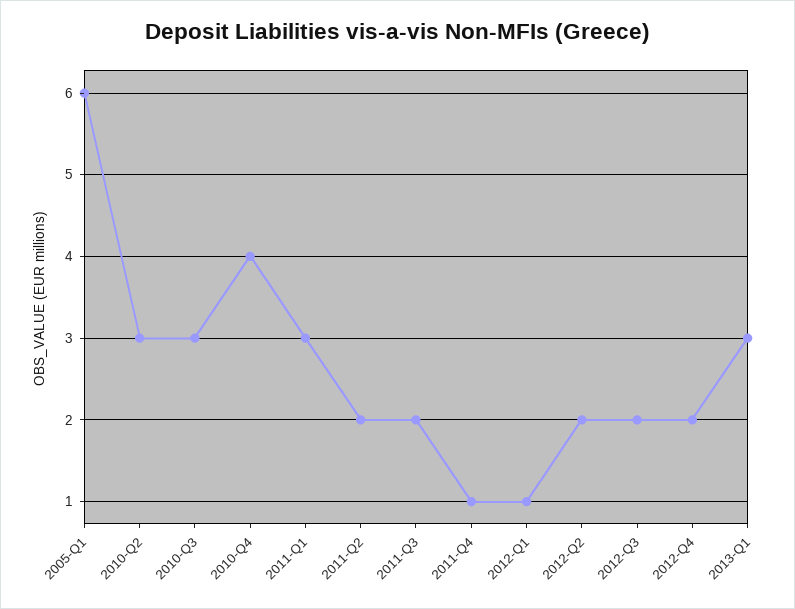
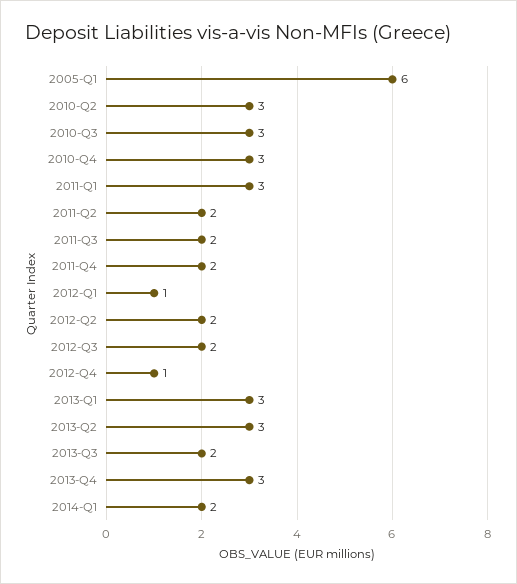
2010-Q4: 4 -> 3
2011-Q4: 1 -> 2
2012-Q4: 2 -> 1
2013-Q2: none -> 3
2013-Q3: none -> 2
2013-Q4: none -> 3
2014-Q1: none -> 2

